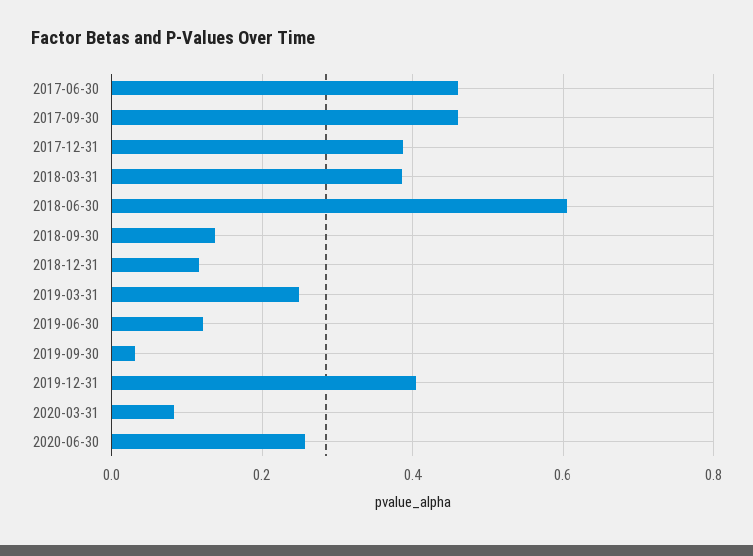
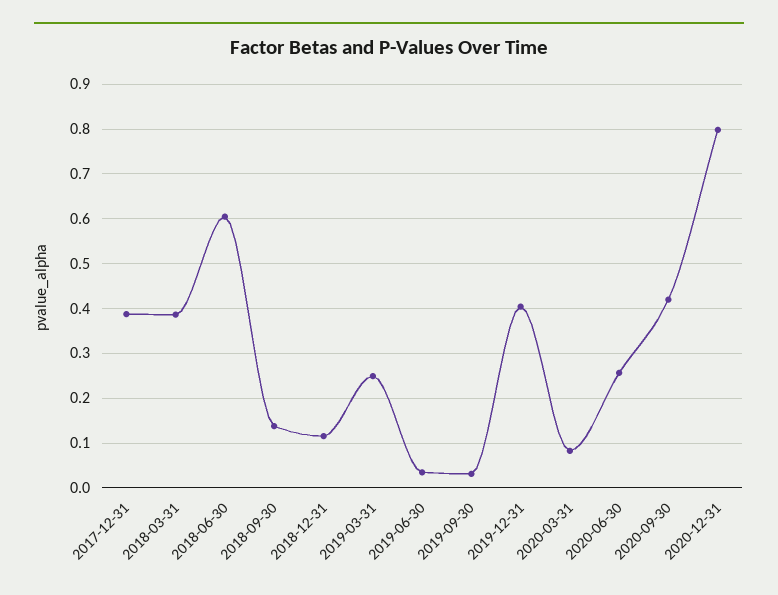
2017-06-30: 0.46 -> none
2017-09-30: 0.46 -> none
2019-06-30: 0.12 -> 0.04
2020-09-30: none -> 0.42
2020-12-31: none -> 0.8

